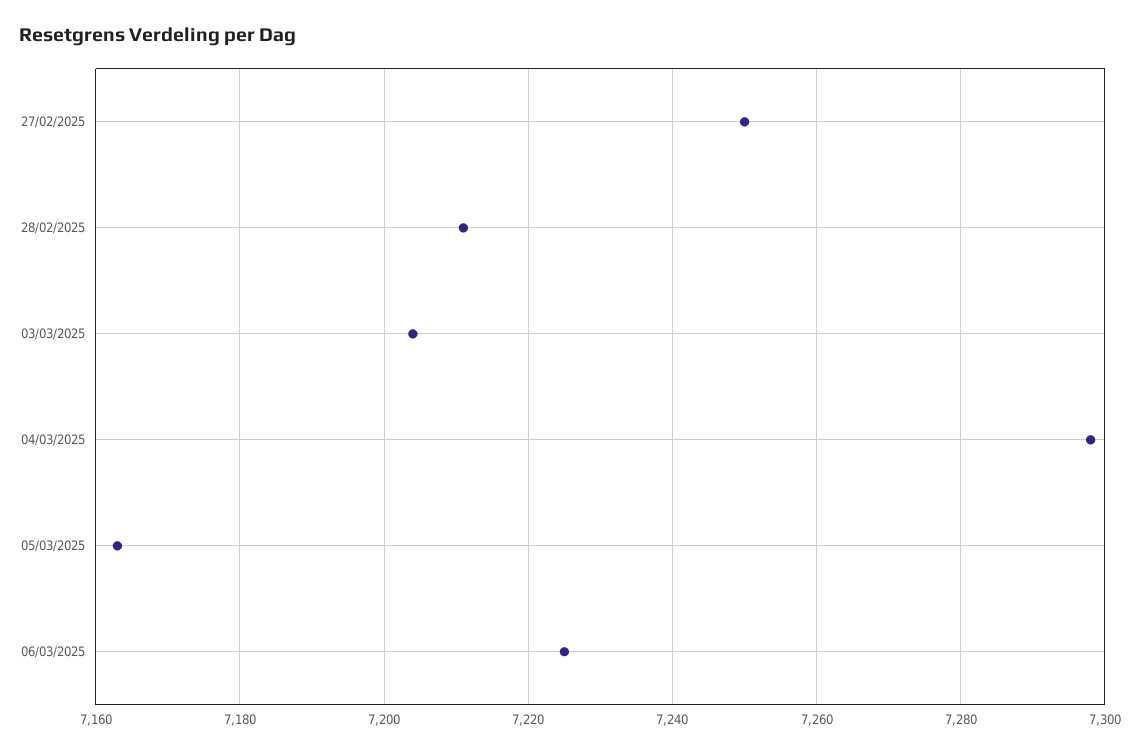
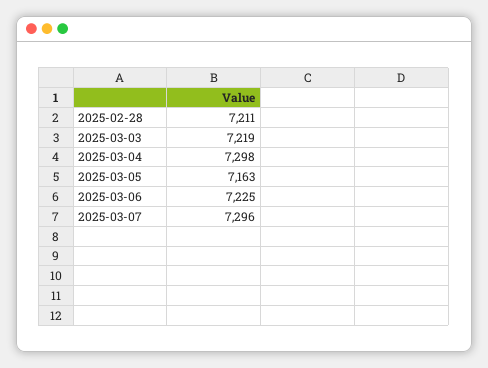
27/02/2025: 7250 -> none
03/03/2025: 7205 -> 7219
2025-03-07: none -> 7296

